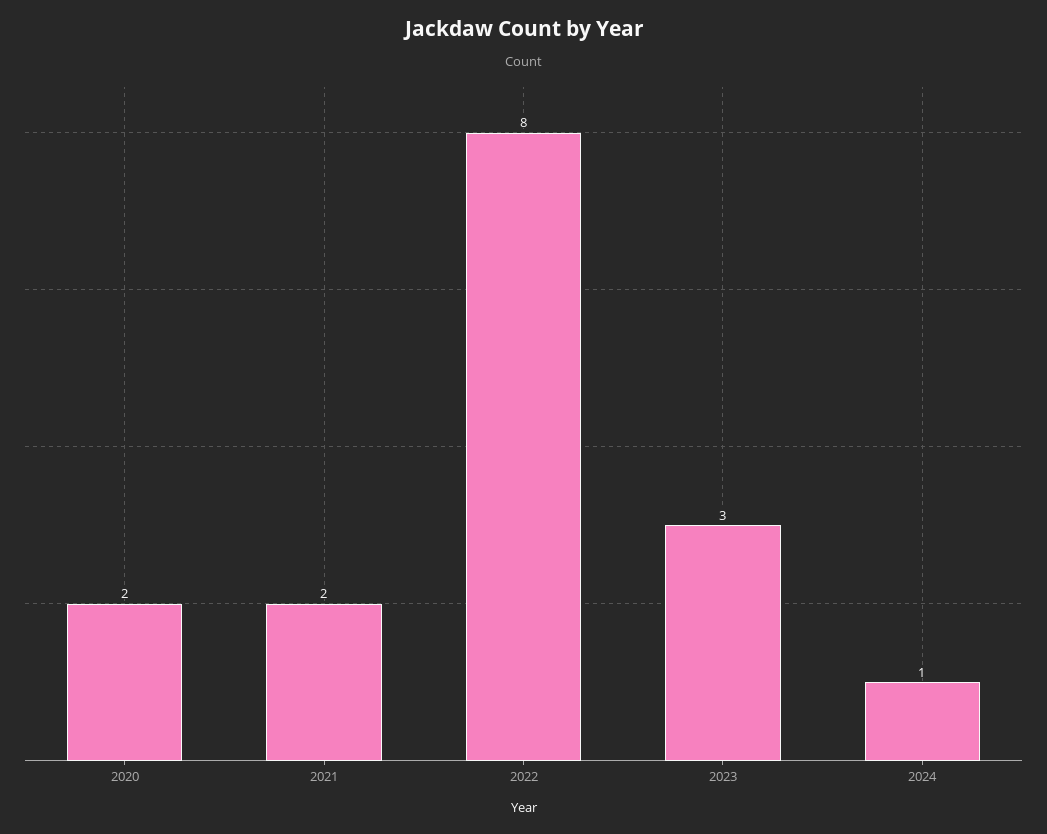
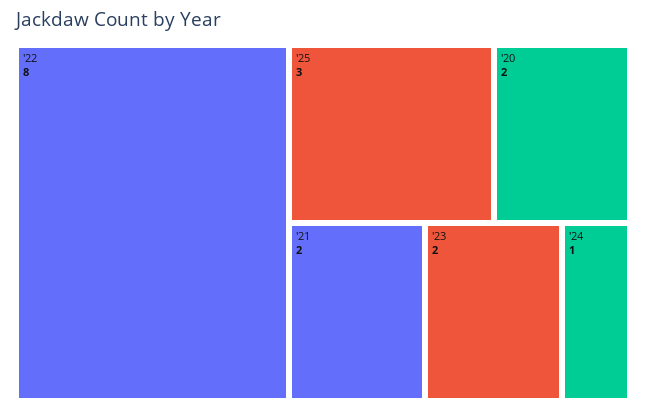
2023: 3 -> 2
'25: none -> 3

